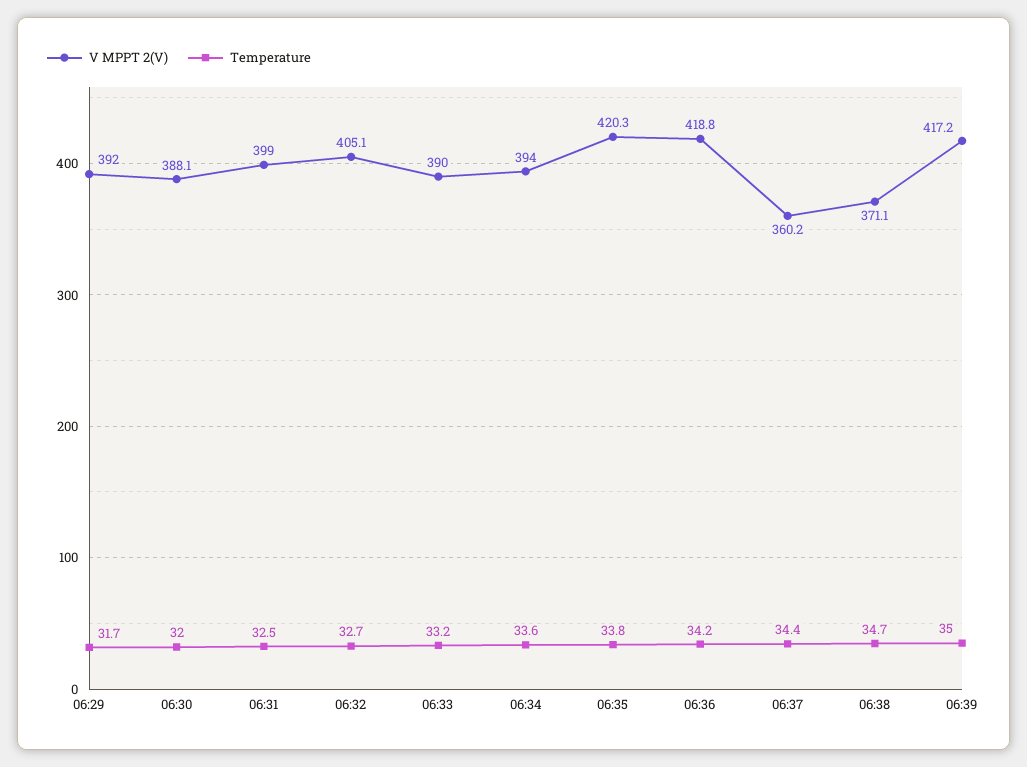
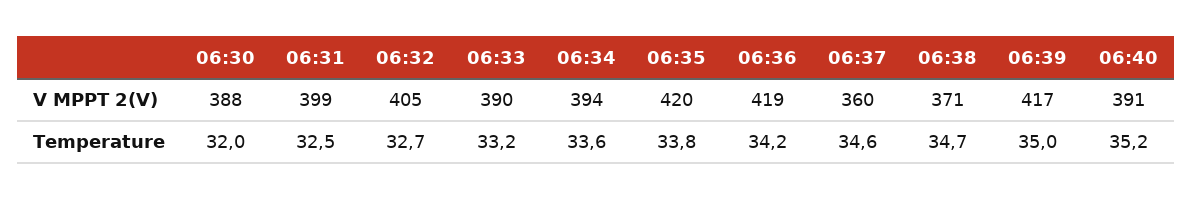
V MPPT 2(V), 06:29: 392 -> none
Temperature, 06:29: 31.7 -> none
Temperature, 06:37: 34.4 -> 34.6
V MPPT 2(V), 06:40: none -> 391
Temperature, 06:40: none -> 35.2

